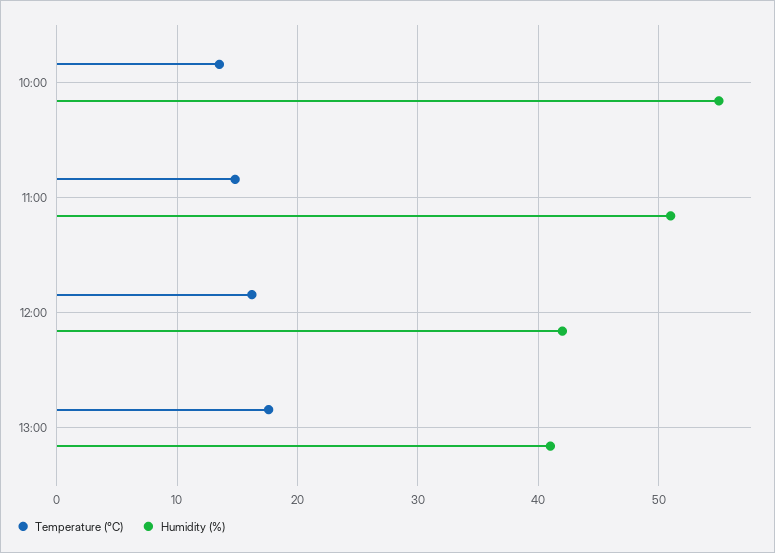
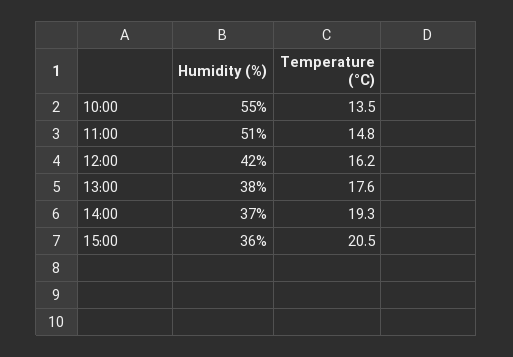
Humidity (%), 13:00: 41 -> 38
Humidity (%), 14:00: none -> 37
Temperature (°C), 14:00: none -> 19.3
Humidity (%), 15:00: none -> 36
Temperature (°C), 15:00: none -> 20.5

